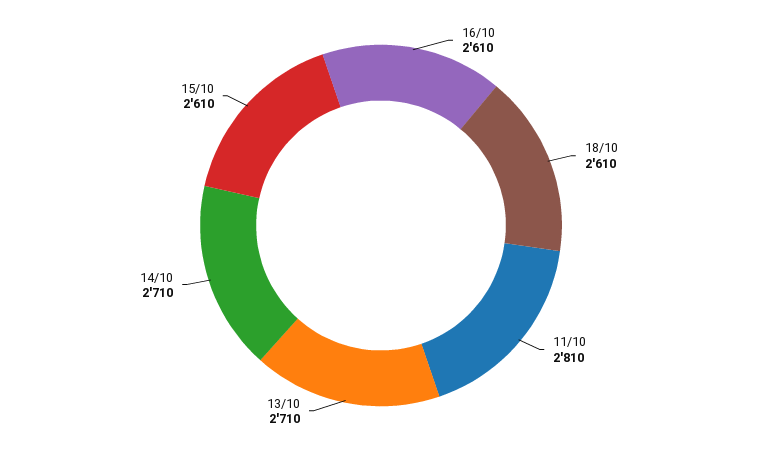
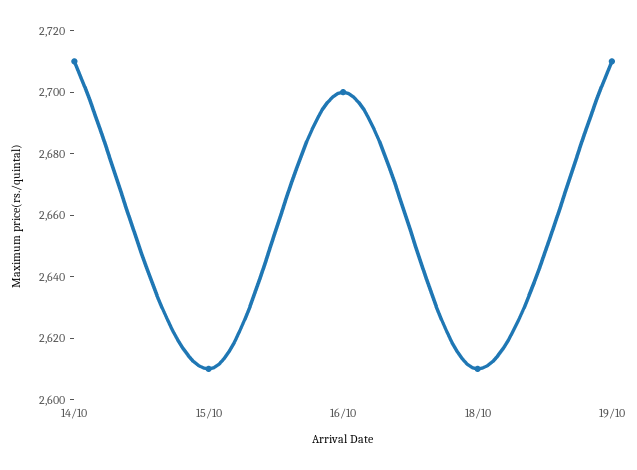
16/10: 2610 -> 2700
11/10: 2810 -> none
13/10: 2710 -> none
19/10: none -> 2710

